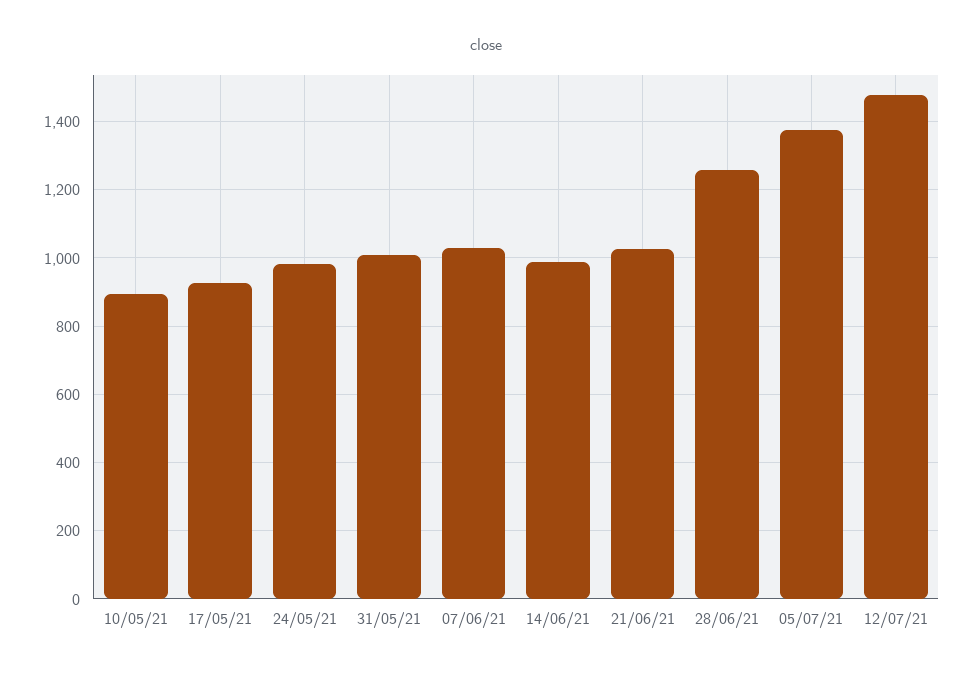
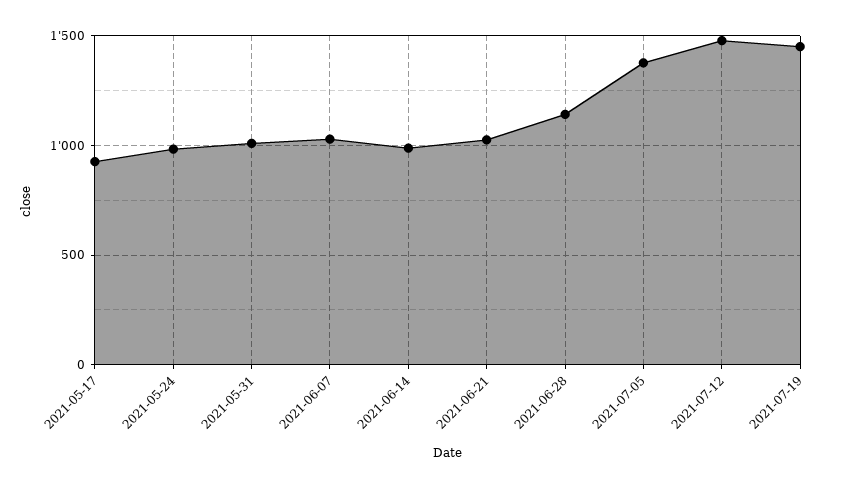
10/05/21: 900 -> none
28/06/21: 1260 -> 1150
2021-07-19: none -> 1450

